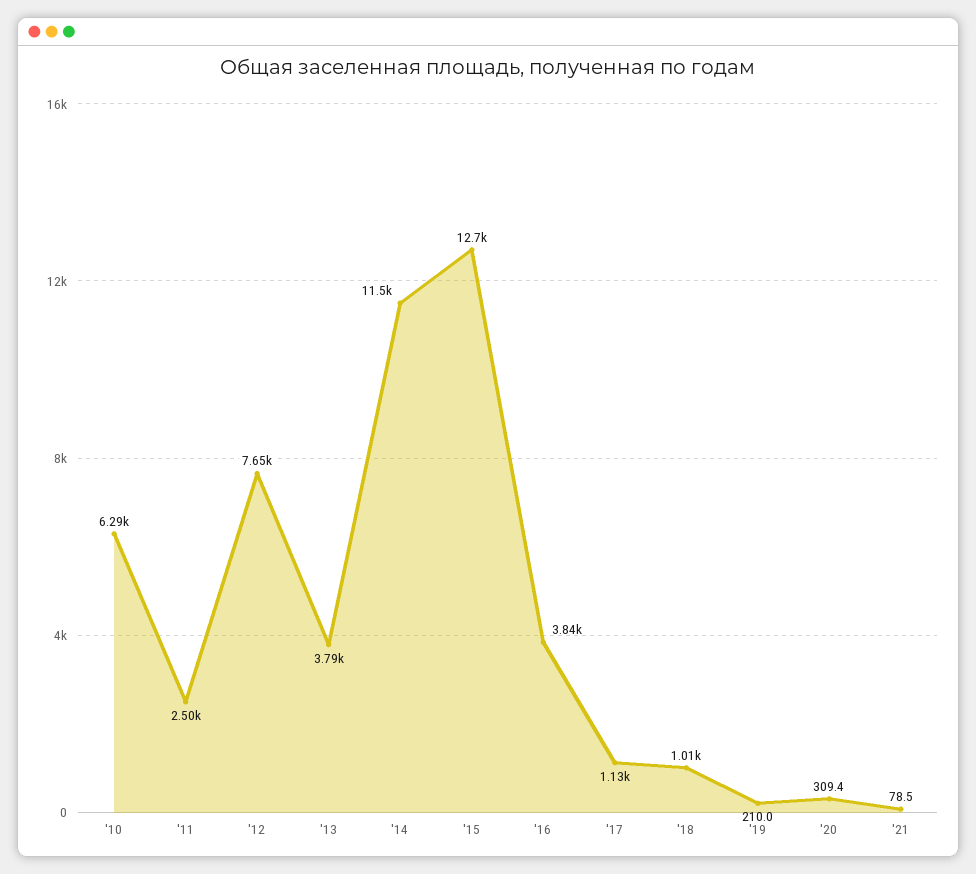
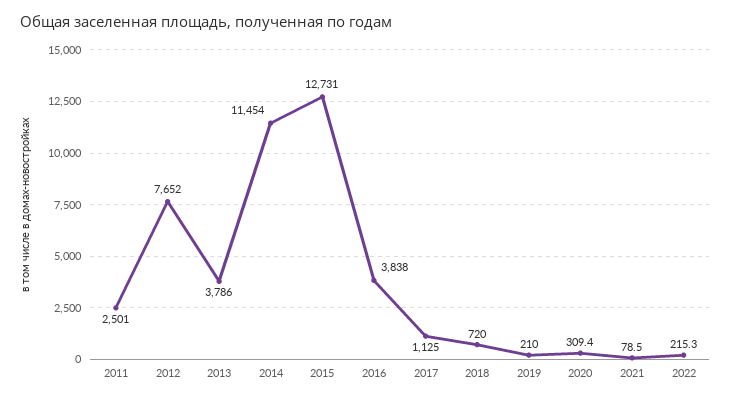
'10: 6290 -> none
'18: 1010 -> 720
2022: none -> 215.3

